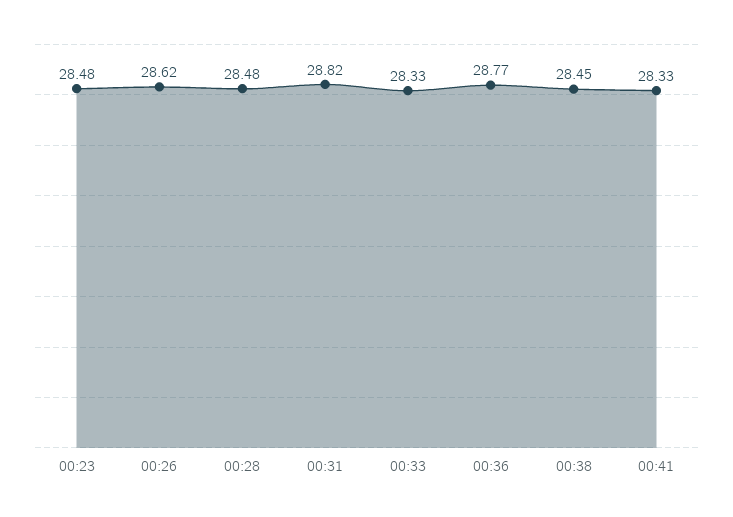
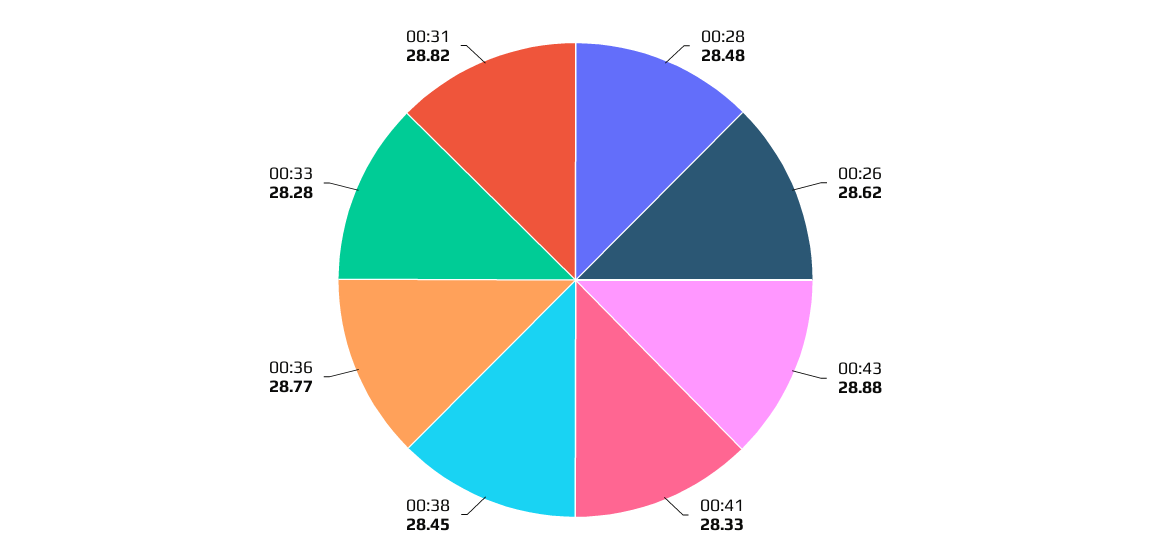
00:23: 28.48 -> none
00:33: 28.33 -> 28.28
00:43: none -> 28.88

